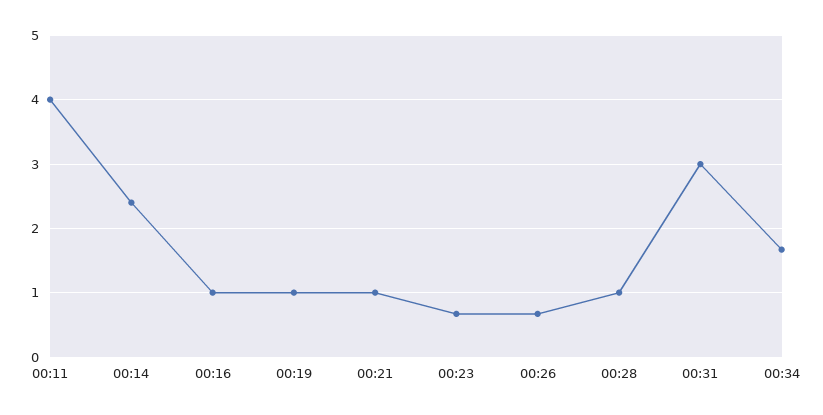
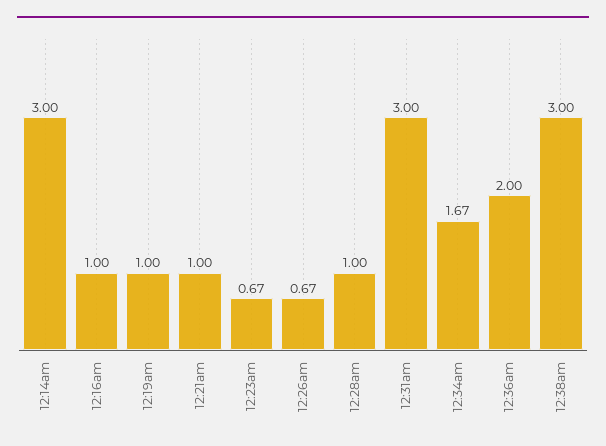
00:11: 4 -> none
00:14: 2.4 -> 3
12:36am: none -> 2
12:38am: none -> 3

